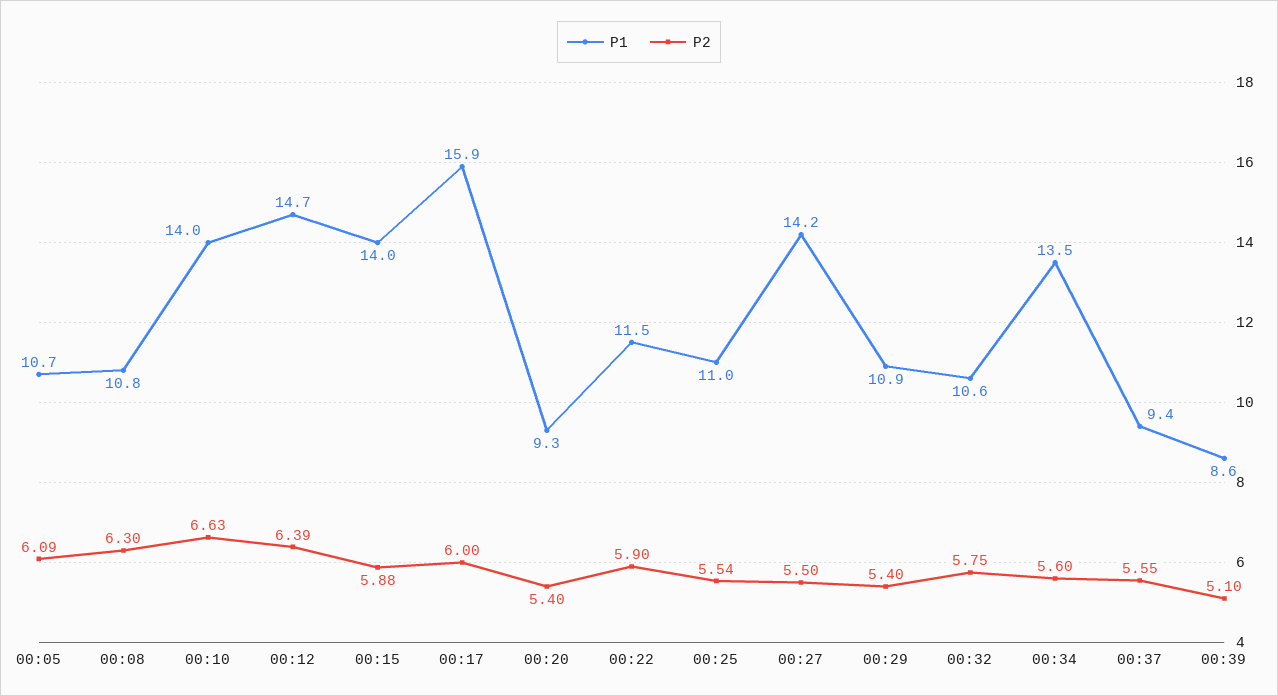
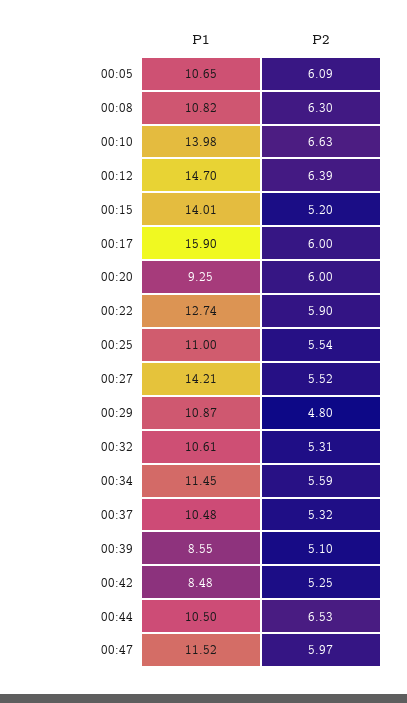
P2, 00:15: 5.88 -> 5.2
P2, 00:20: 5.4 -> 6
P1, 00:22: 11.5 -> 12.74
P2, 00:27: 5.5 -> 5.52
P2, 00:29: 5.4 -> 4.8
P2, 00:32: 5.75 -> 5.31
P1, 00:34: 13.5 -> 11.45
P2, 00:34: 5.6 -> 5.59
P1, 00:37: 9.4 -> 10.48
P2, 00:37: 5.55 -> 5.32
P1, 00:42: none -> 8.48
P2, 00:42: none -> 5.25
P1, 00:44: none -> 10.5
P2, 00:44: none -> 6.53
P1, 00:47: none -> 11.52
P2, 00:47: none -> 5.97

